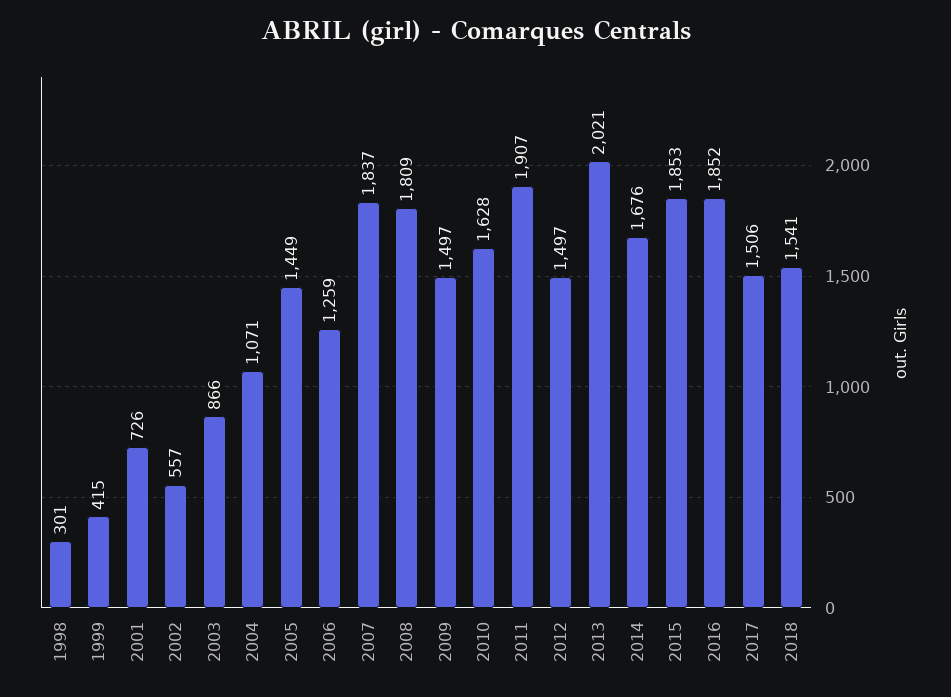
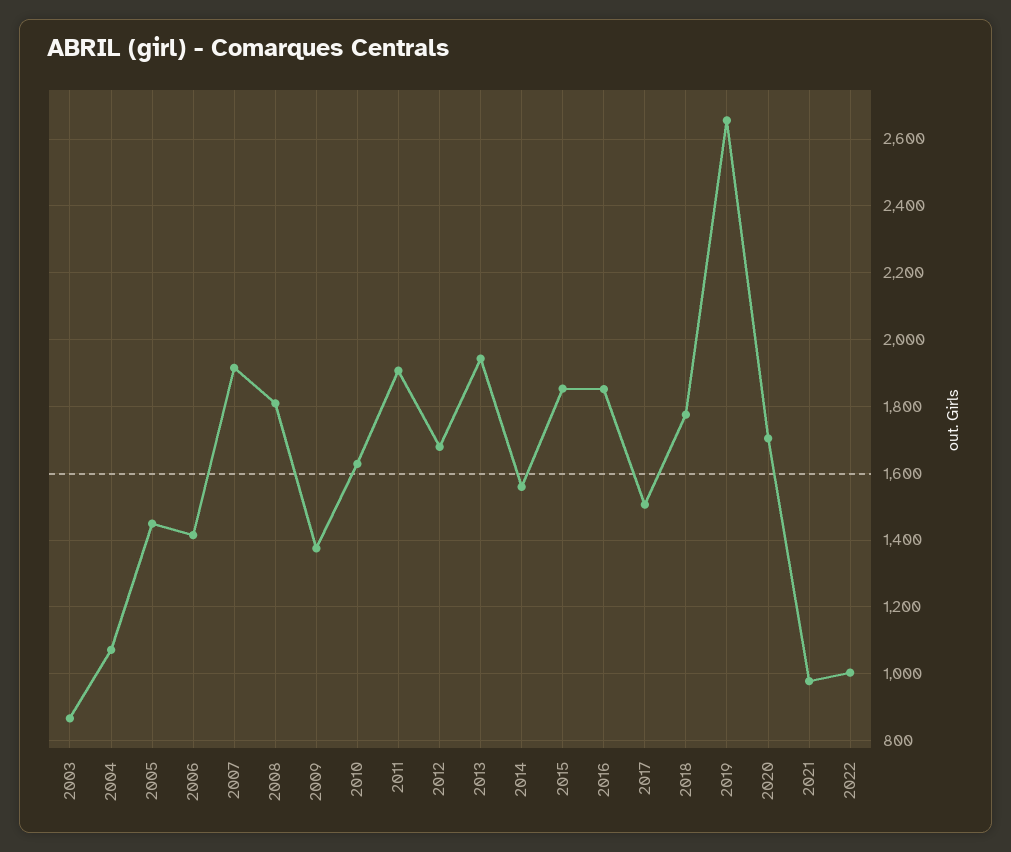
1998: 301 -> none
1999: 415 -> none
2001: 726 -> none
2002: 557 -> none
2006: 1259 -> 1420
2007: 1837 -> 1920
2009: 1497 -> 1380
2012: 1497 -> 1680
2013: 2021 -> 1940
2014: 1676 -> 1560
2018: 1541 -> 1780
2019: none -> 2660
2020: none -> 1700
2021: none -> 980
2022: none -> 1000

